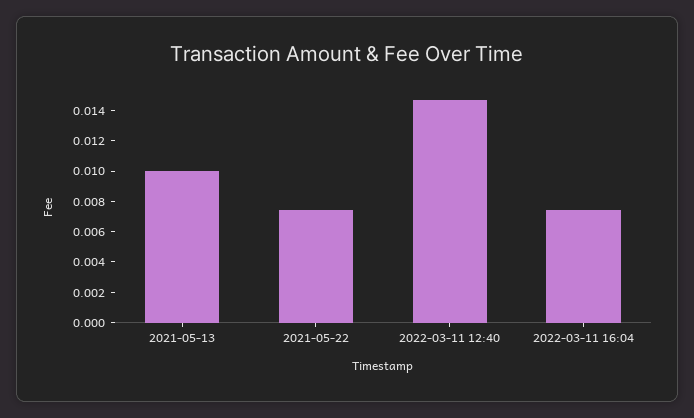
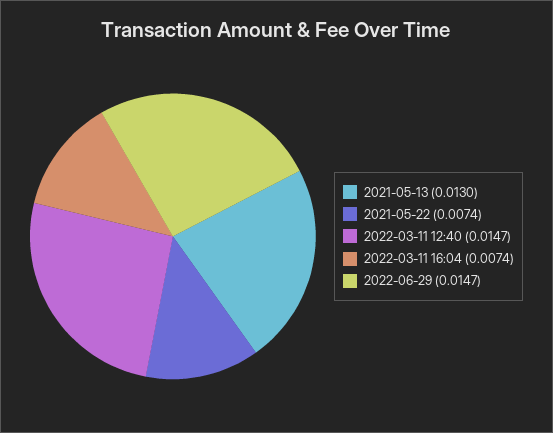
2021-05-13: 0.01 -> 0.013
2022-06-29: none -> 0.0147

